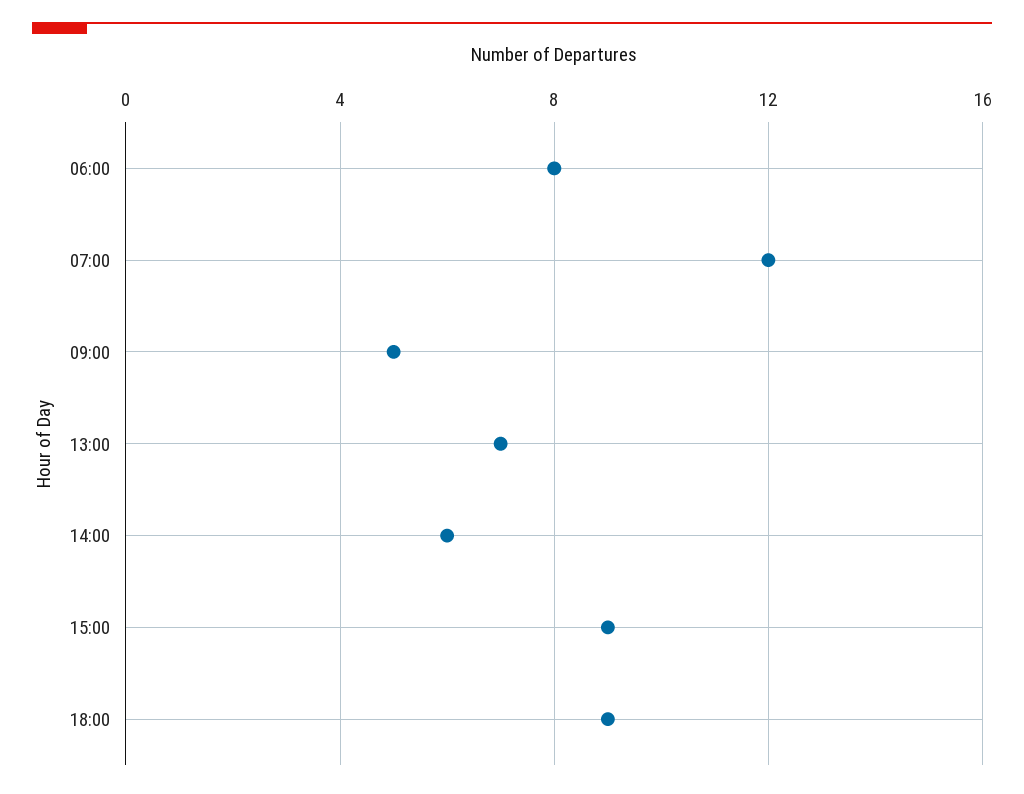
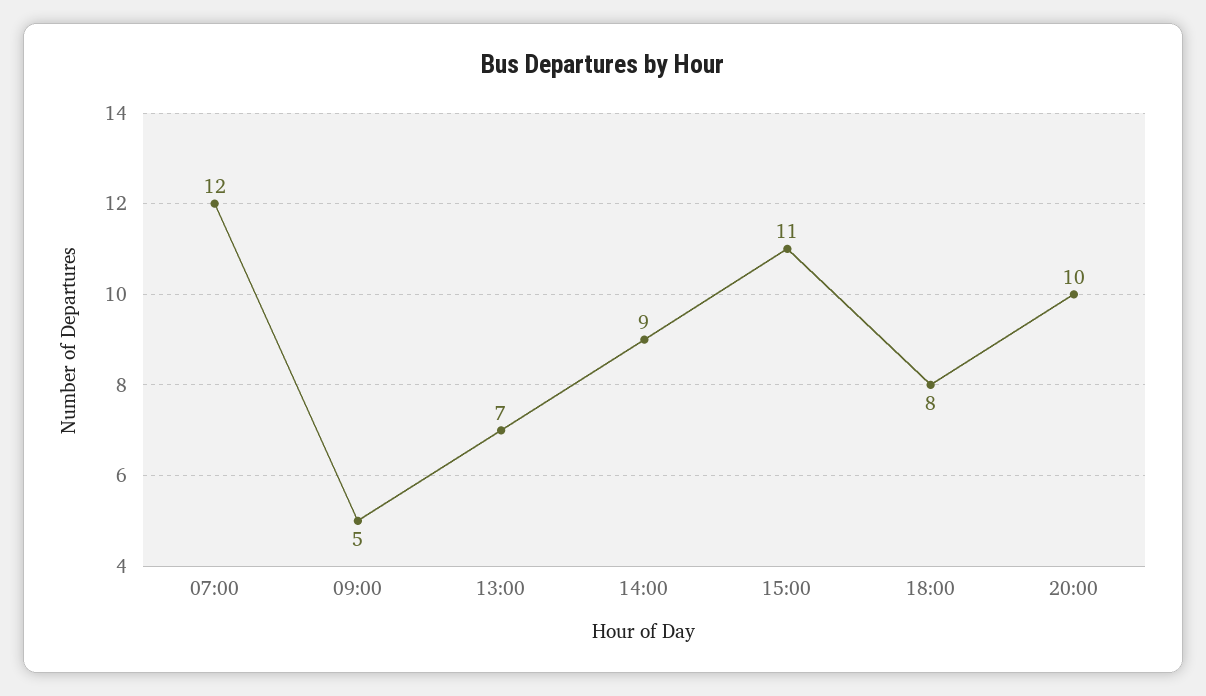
06:00: 8 -> none
14:00: 6 -> 9
15:00: 9 -> 11
18:00: 9 -> 8
20:00: none -> 10

